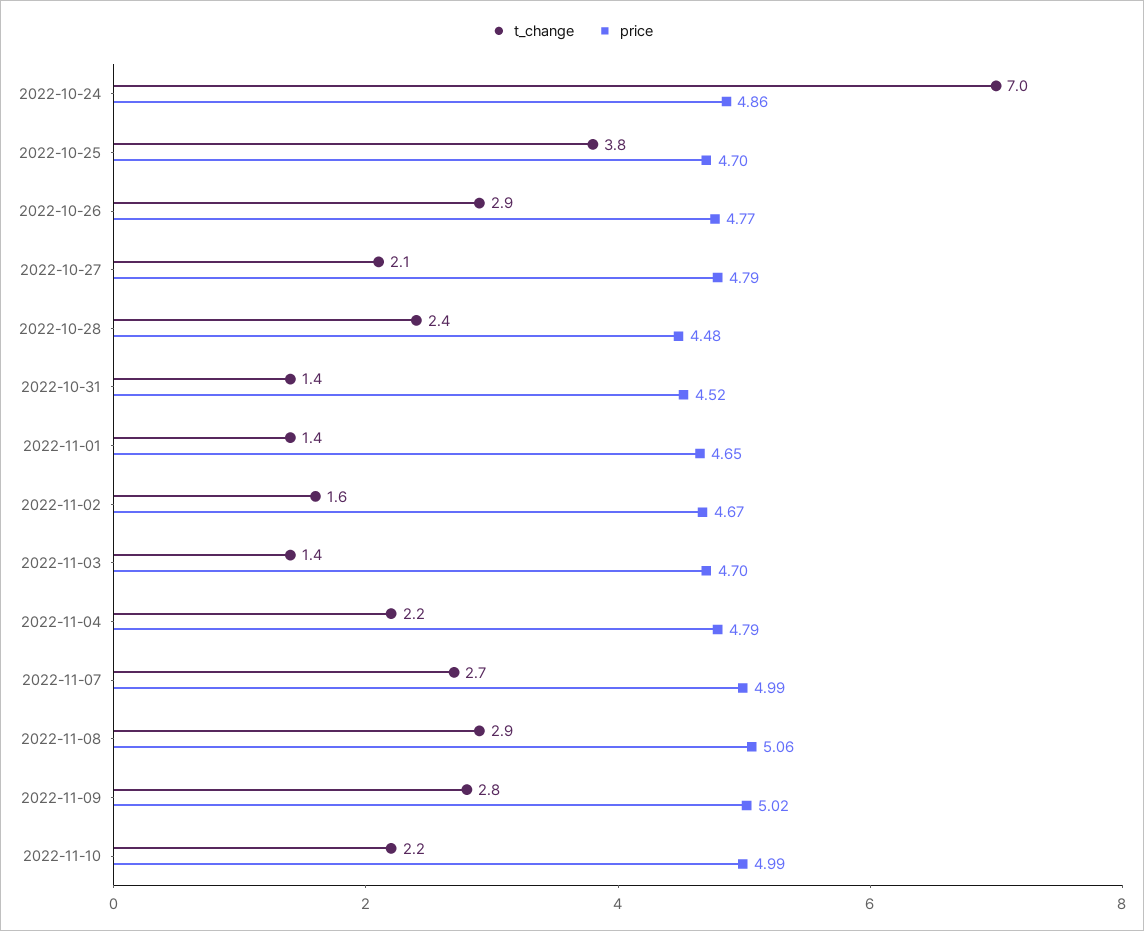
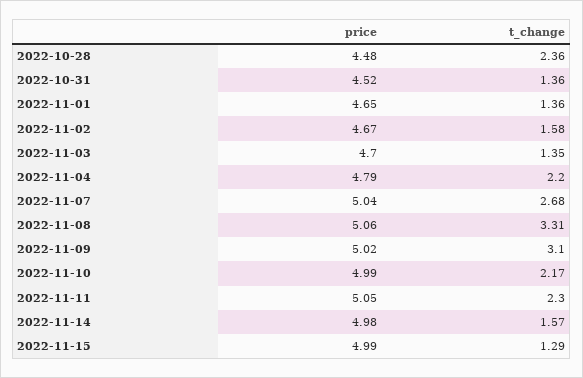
t_change, 2022-10-24: 7 -> none
price, 2022-10-24: 4.86 -> none
t_change, 2022-10-25: 3.8 -> none
price, 2022-10-25: 4.7 -> none
t_change, 2022-10-26: 2.9 -> none
price, 2022-10-26: 4.77 -> none
t_change, 2022-10-27: 2.1 -> none
price, 2022-10-27: 4.79 -> none
price, 2022-11-07: 4.99 -> 5.04
t_change, 2022-11-08: 2.9 -> 3.31
t_change, 2022-11-09: 2.8 -> 3.1
price, 2022-11-11: none -> 5.05
t_change, 2022-11-11: none -> 2.3
price, 2022-11-14: none -> 4.98
t_change, 2022-11-14: none -> 1.57
price, 2022-11-15: none -> 4.99
t_change, 2022-11-15: none -> 1.29

